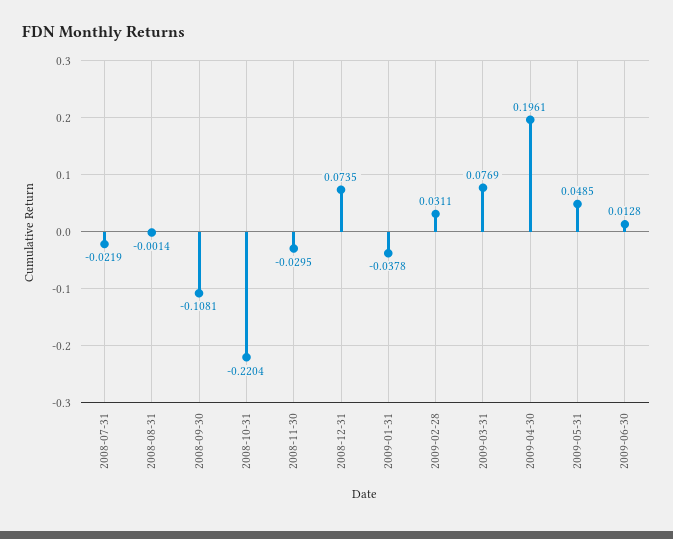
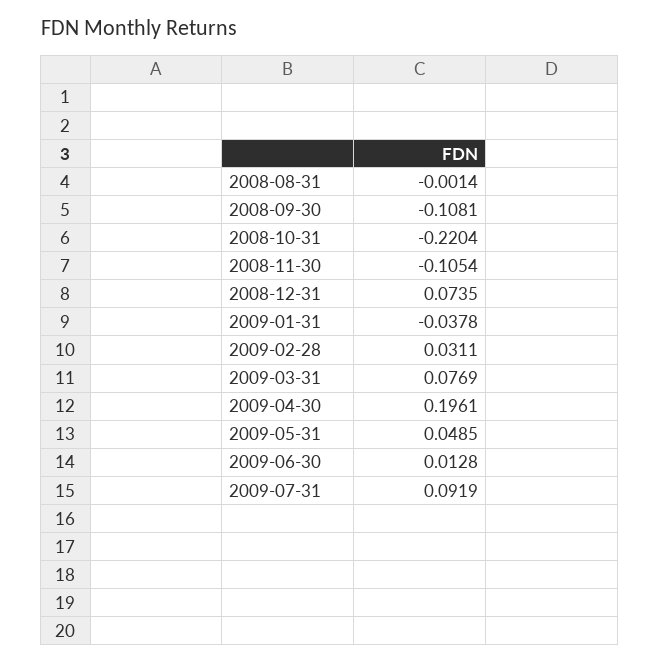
2008-07-31: -0.0219 -> none
2008-11-30: -0.0295 -> -0.1054
2009-07-31: none -> 0.0919

